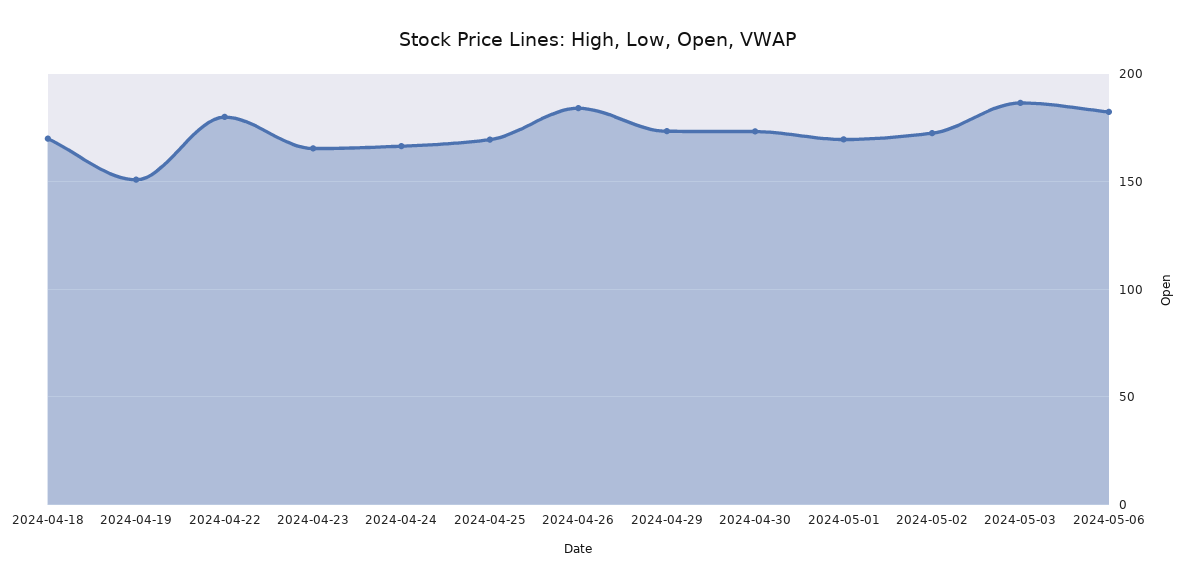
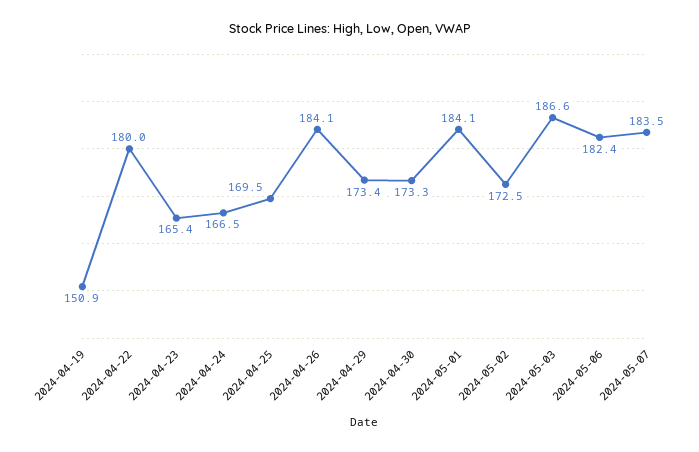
2024-04-18: 170 -> none
2024-05-01: 170 -> 184.1
2024-05-07: none -> 183.5

